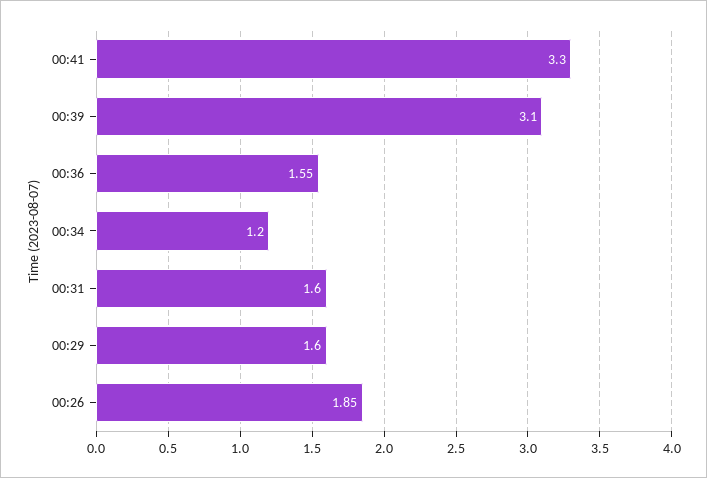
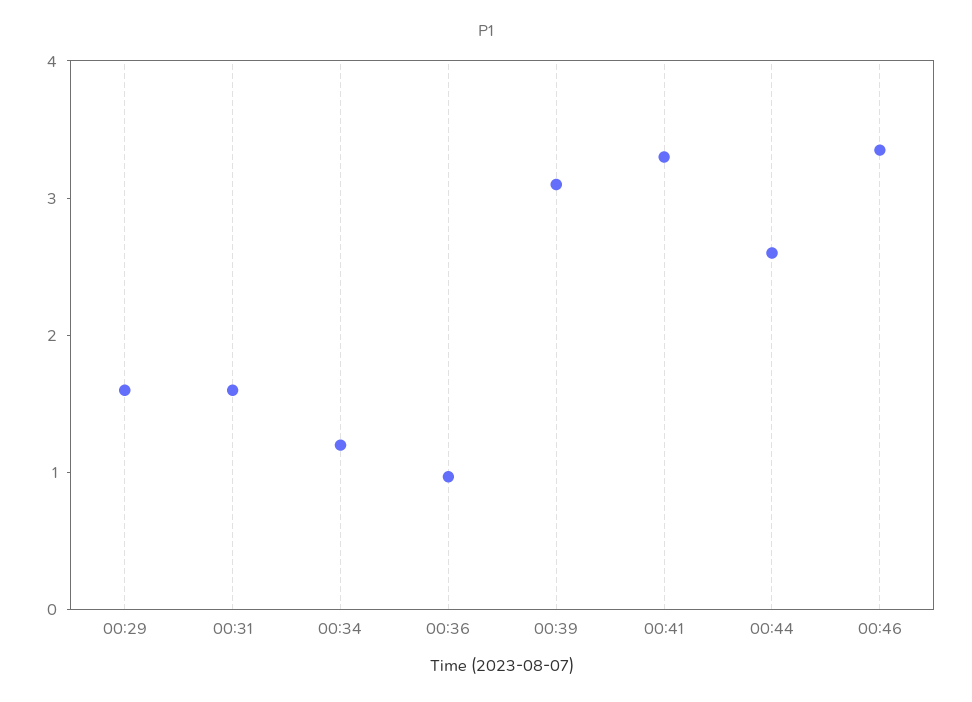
00:36: 1.55 -> 1
00:26: 1.85 -> none
00:44: none -> 2.6
00:46: none -> 3.4

